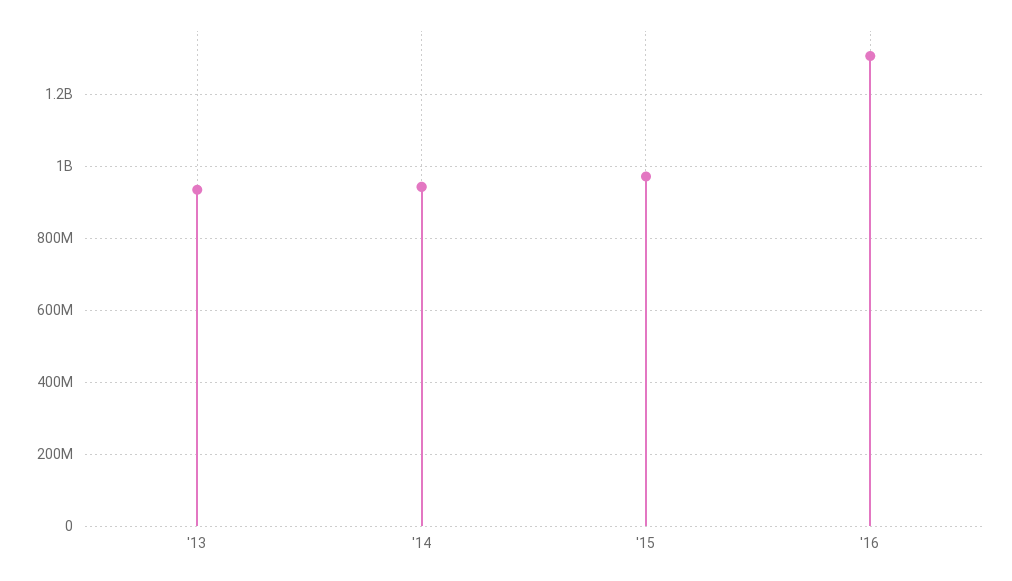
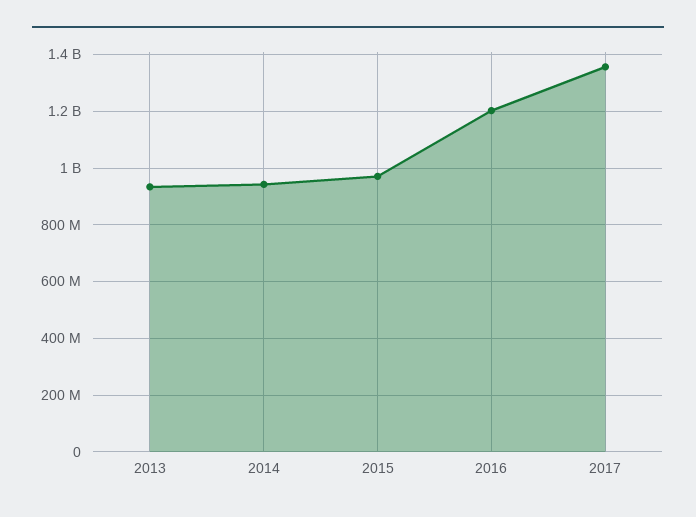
'16: 1300000000 -> 1200000000
2017: none -> 1350000000

